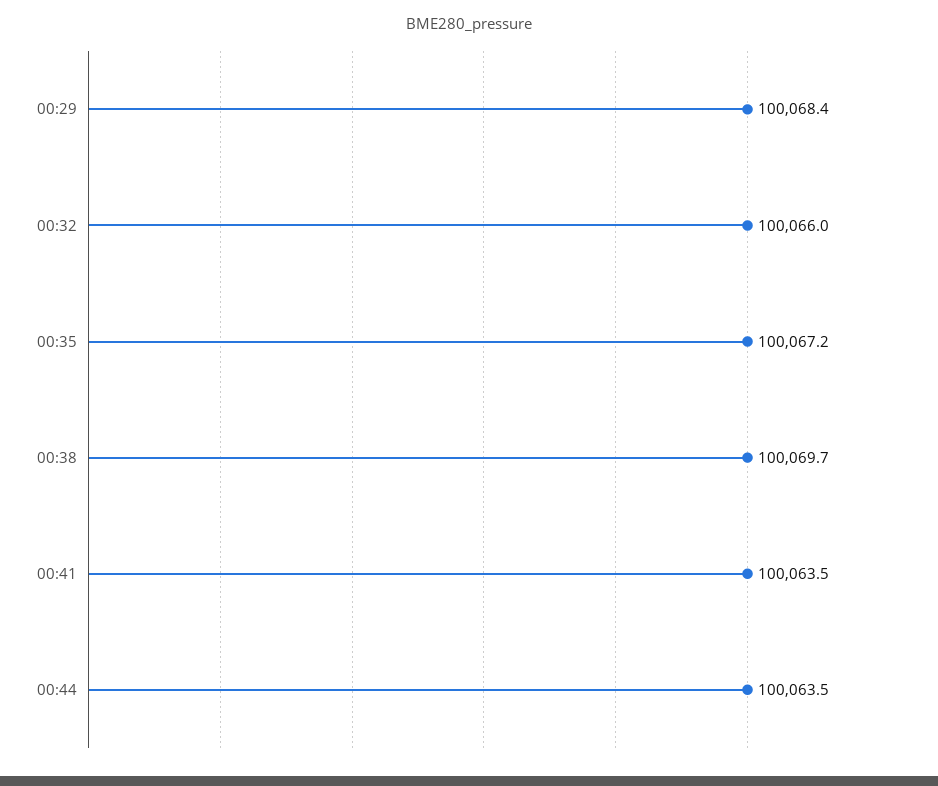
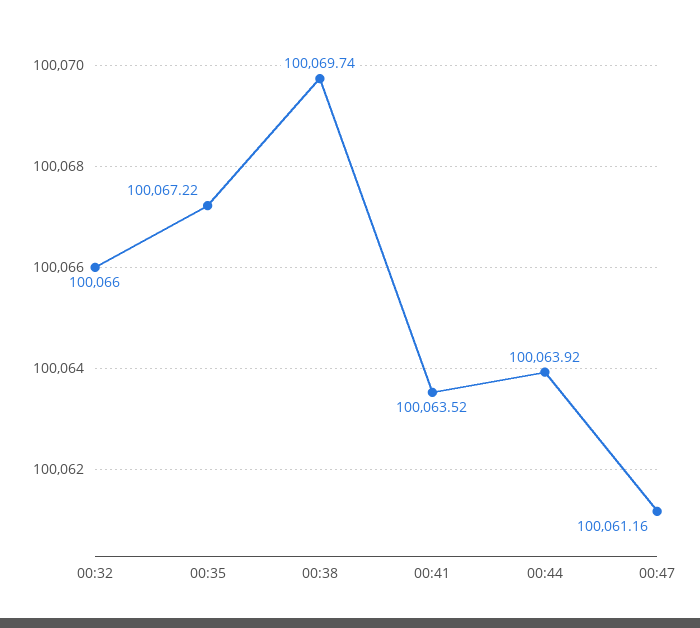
00:29: 100068.4 -> none
00:44: 100063.5 -> 100063.92
00:47: none -> 100061.16

